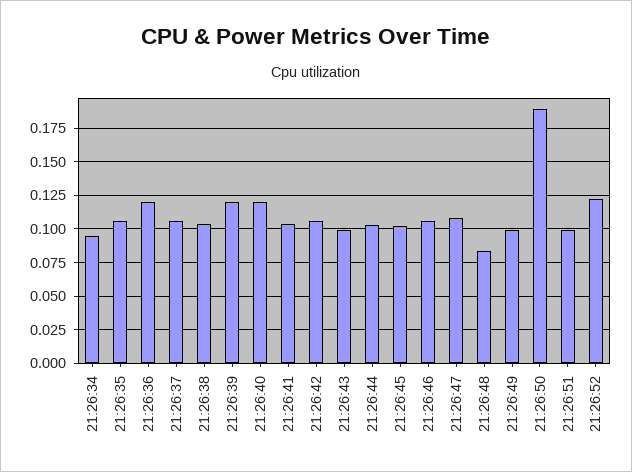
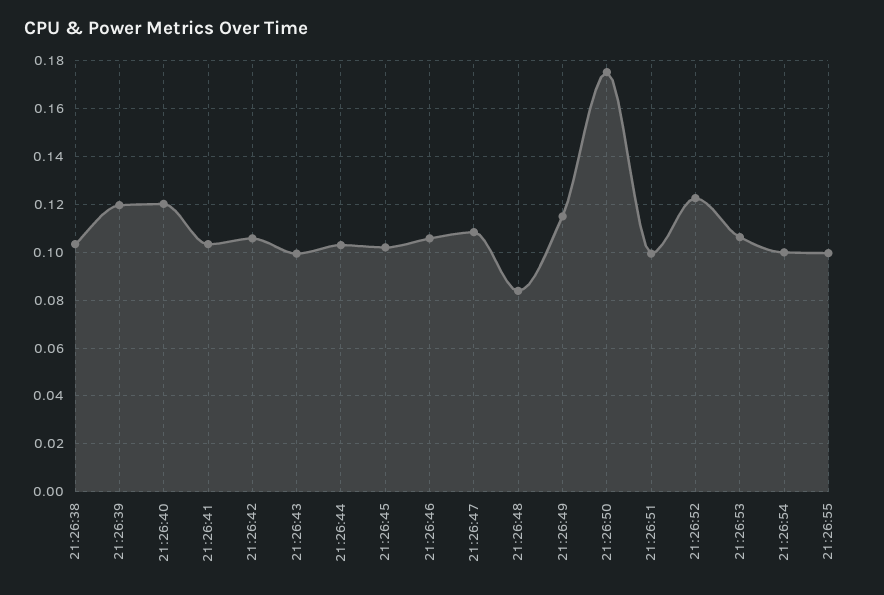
21:26:34: 0.095 -> none
21:26:35: 0.105 -> none
21:26:36: 0.12 -> none
21:26:37: 0.105 -> none
21:26:49: 0.1 -> 0.115
21:26:50: 0.19 -> 0.175
21:26:53: none -> 0.105
21:26:54: none -> 0.1
21:26:55: none -> 0.1

